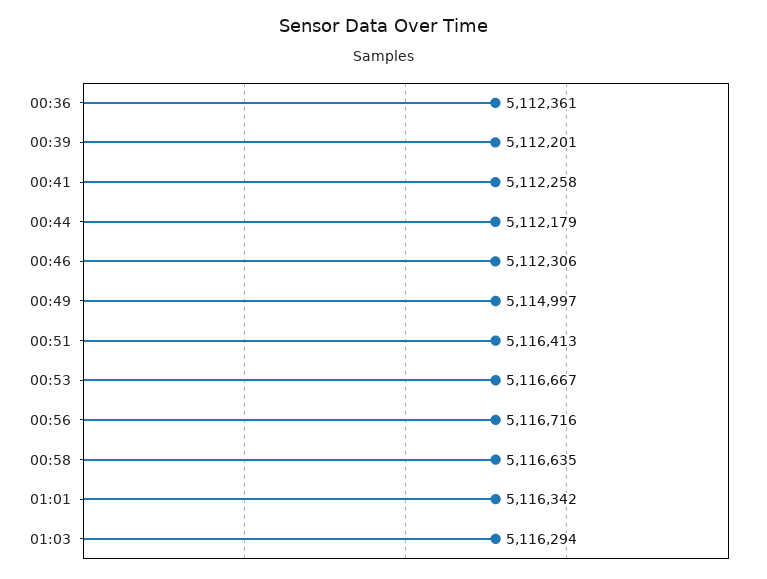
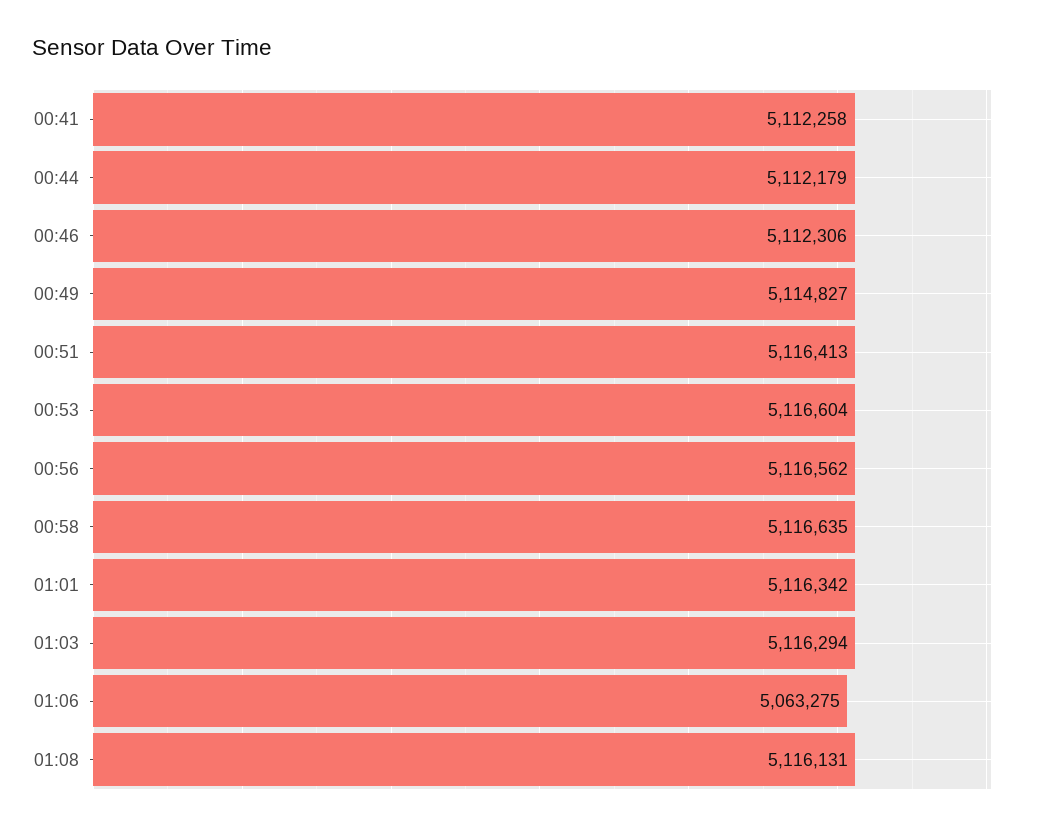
00:36: 5112361 -> none
00:39: 5112201 -> none
00:49: 5114997 -> 5114827
00:53: 5116667 -> 5116604
00:56: 5116716 -> 5116562
01:06: none -> 5063275
01:08: none -> 5116131

